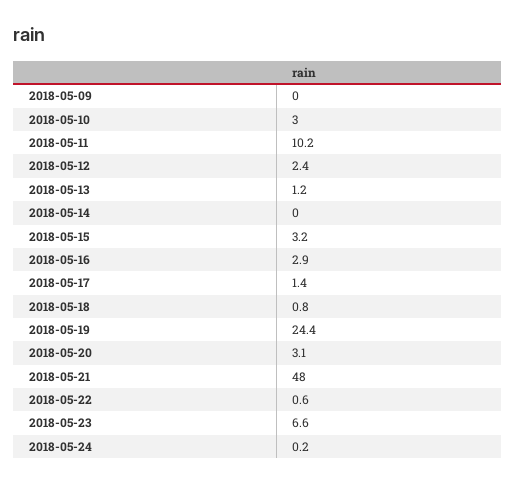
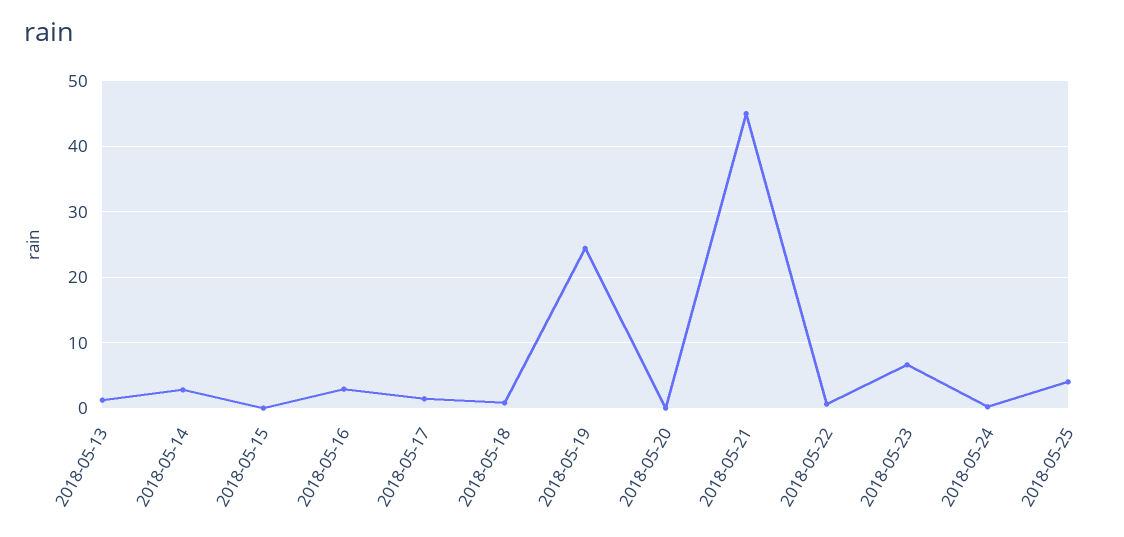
2018-05-09: 0 -> none
2018-05-10: 3 -> none
2018-05-11: 10.2 -> none
2018-05-12: 2.4 -> none
2018-05-14: 0 -> 3
2018-05-15: 3.2 -> 0
2018-05-20: 3.1 -> 0
2018-05-21: 48 -> 45
2018-05-25: none -> 4

